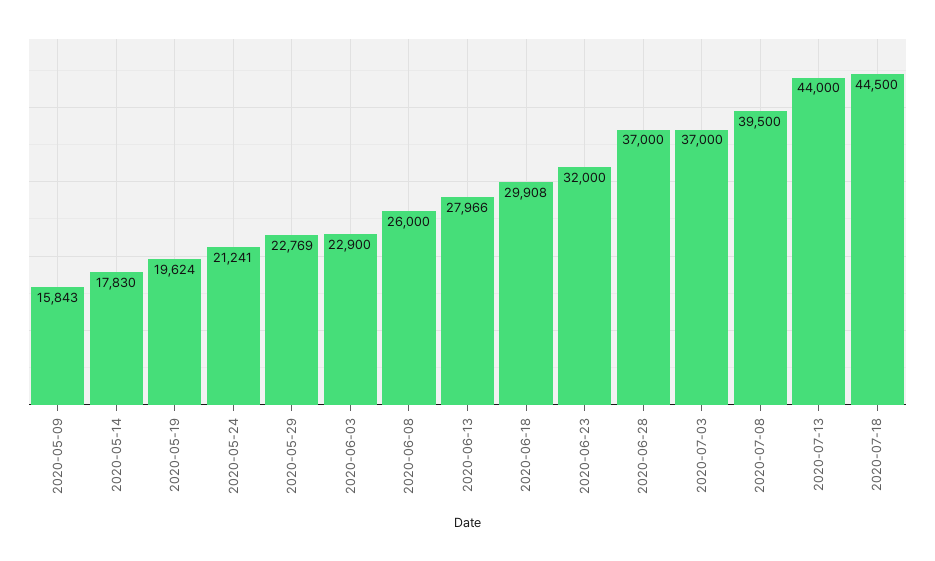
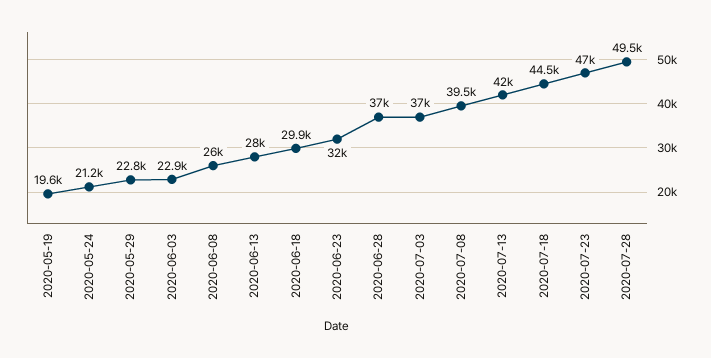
2020-05-09: 15843 -> none
2020-05-14: 17830 -> none
2020-07-13: 44000 -> 42000
2020-07-23: none -> 47000
2020-07-28: none -> 49500

